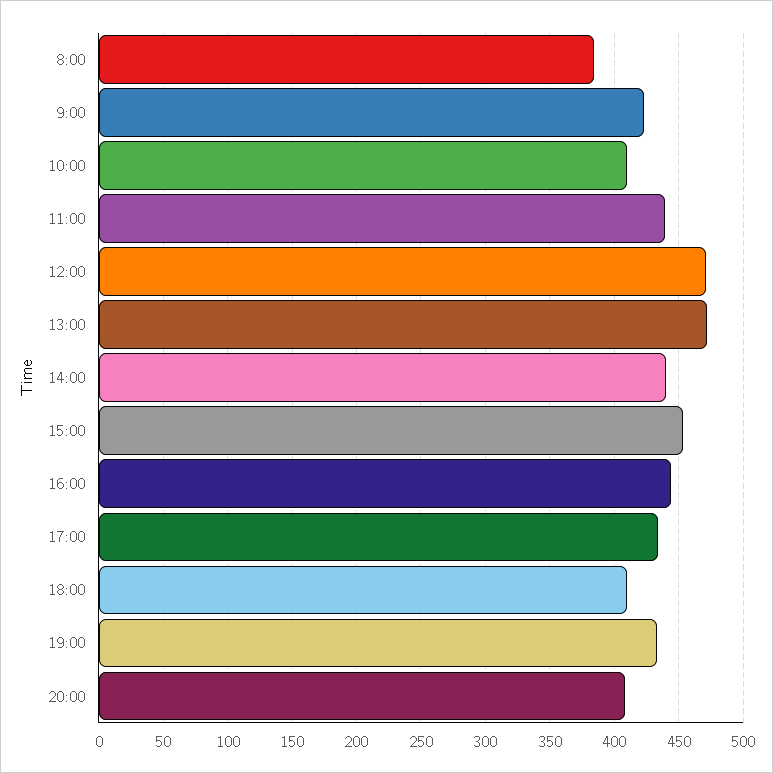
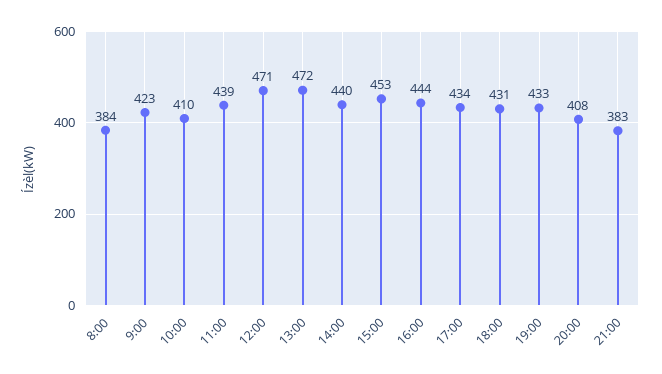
18:00: 410 -> 431
21:00: none -> 383

